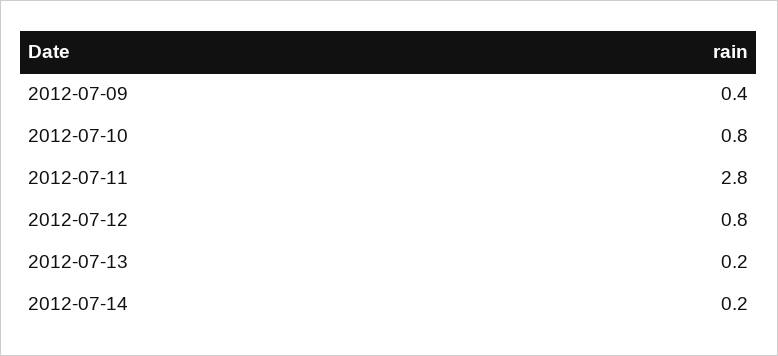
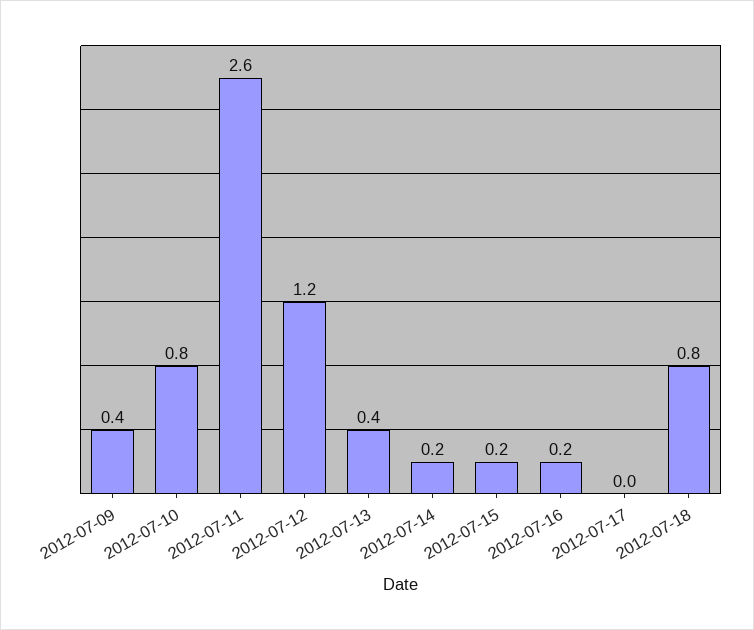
2012-07-11: 2.8 -> 2.6
2012-07-12: 0.8 -> 1.2
2012-07-13: 0.2 -> 0.4
2012-07-15: none -> 0.2
2012-07-16: none -> 0.2
2012-07-17: none -> 0
2012-07-18: none -> 0.8

